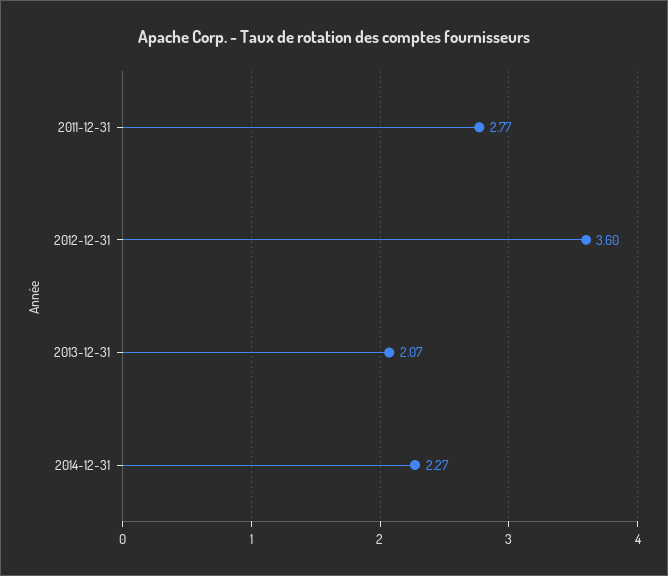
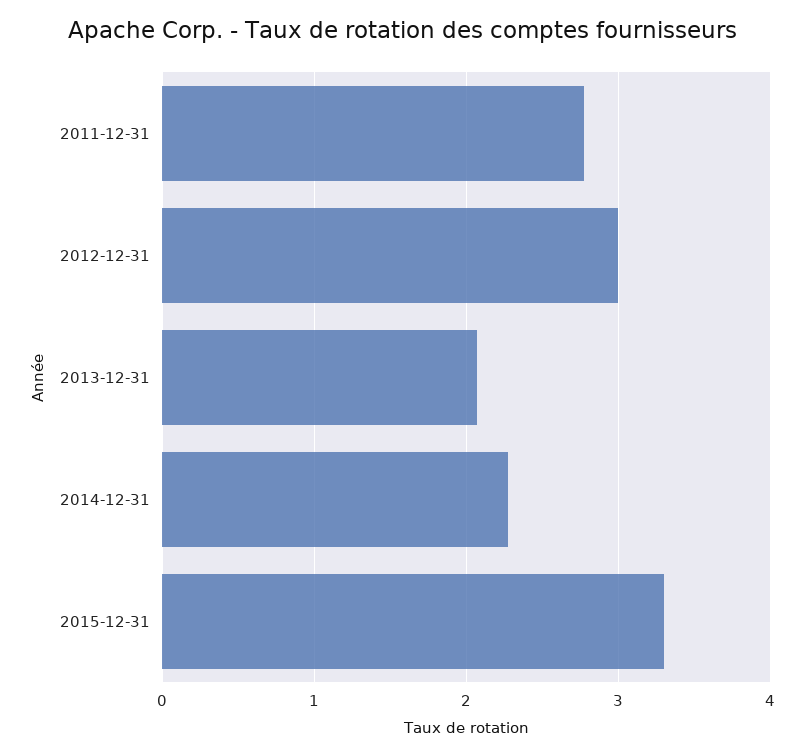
2012-12-31: 3.6 -> 3
2015-12-31: none -> 3.3

